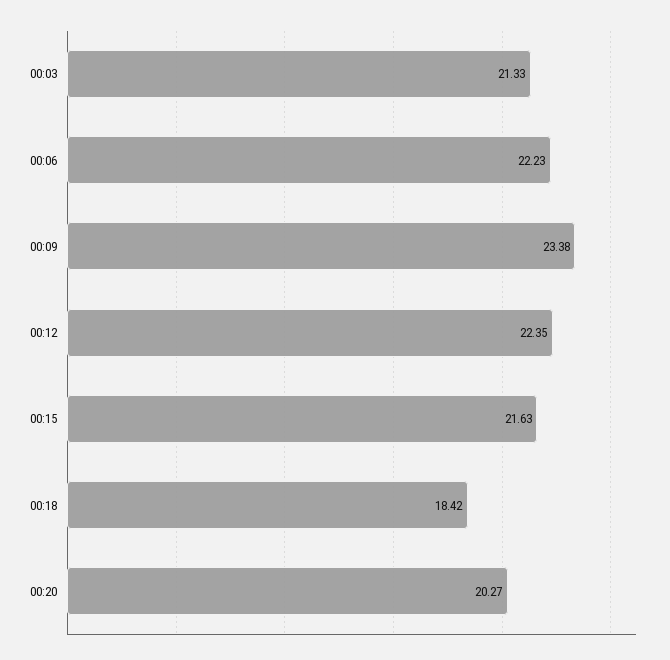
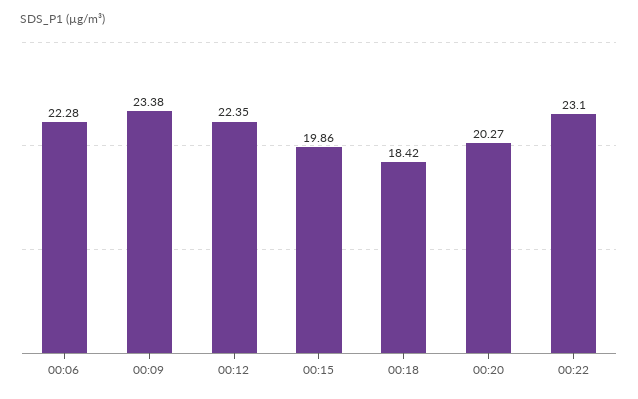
00:03: 21.33 -> none
00:06: 22.23 -> 22.28
00:15: 21.63 -> 19.86
00:22: none -> 23.1

